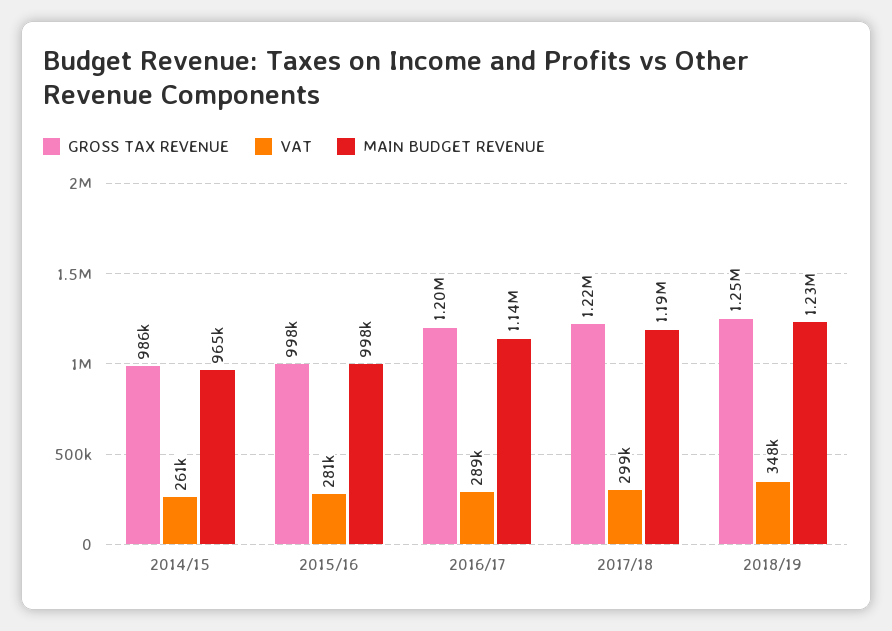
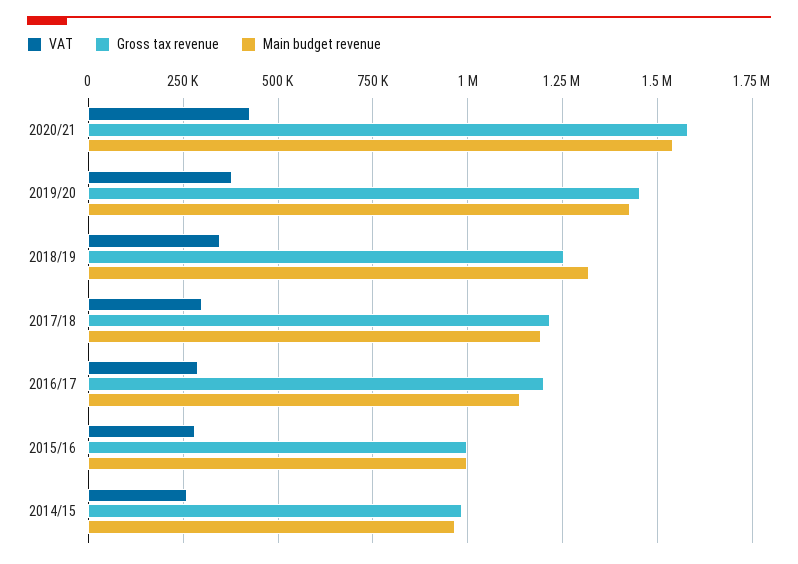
MAIN BUDGET REVENUE, 2018/19: 1230000 -> 1325000
VAT, 2020/21: none -> 425000
GROSS TAX REVENUE, 2020/21: none -> 1575000
MAIN BUDGET REVENUE, 2020/21: none -> 1550000
VAT, 2019/20: none -> 375000
GROSS TAX REVENUE, 2019/20: none -> 1450000
MAIN BUDGET REVENUE, 2019/20: none -> 1425000

